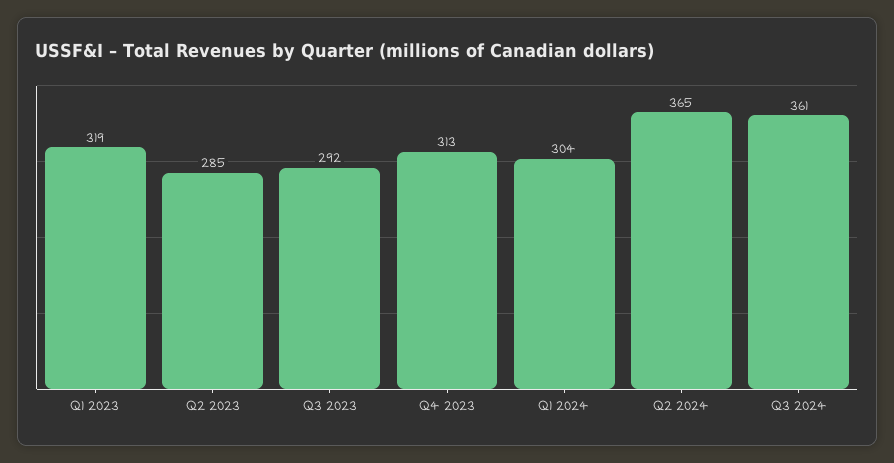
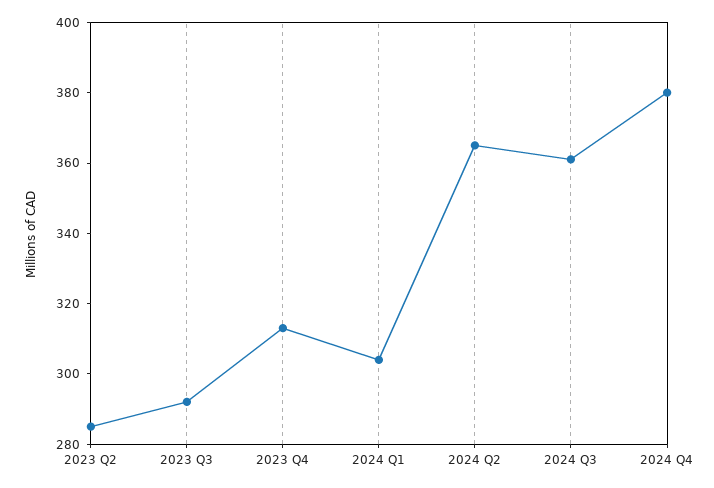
Q1 2023: 319 -> none
2024 Q4: none -> 380

